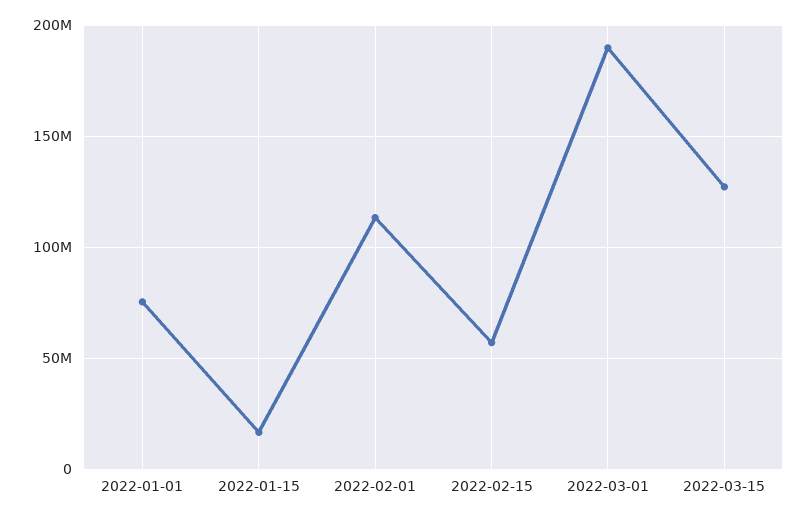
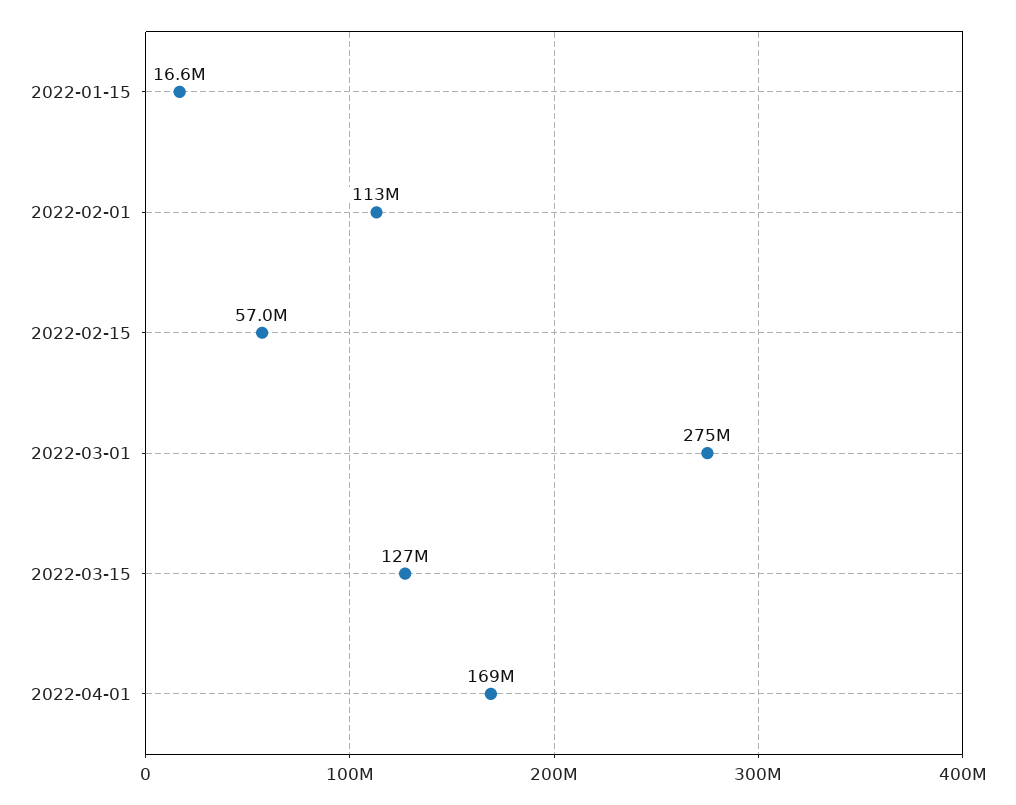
2022-01-01: 75000000 -> none
2022-03-01: 190000000 -> 275000000
2022-04-01: none -> 169000000

